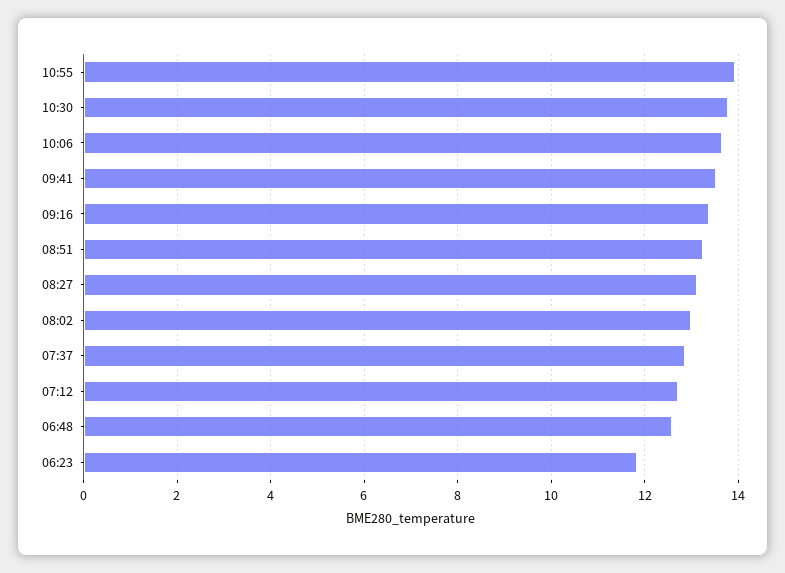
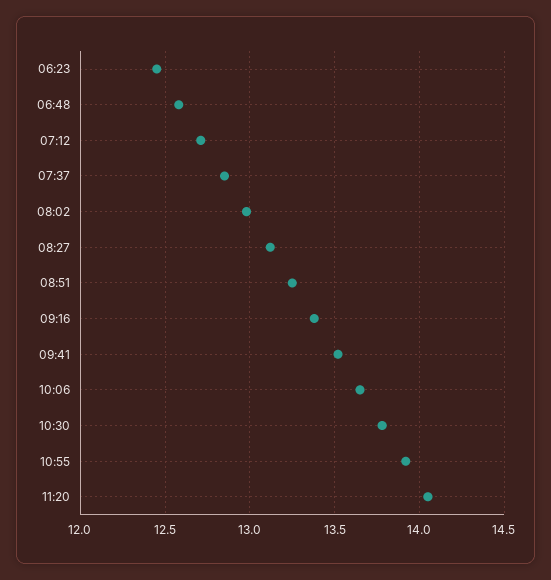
06:23: 11.8 -> 12.45
11:20: none -> 14.05

